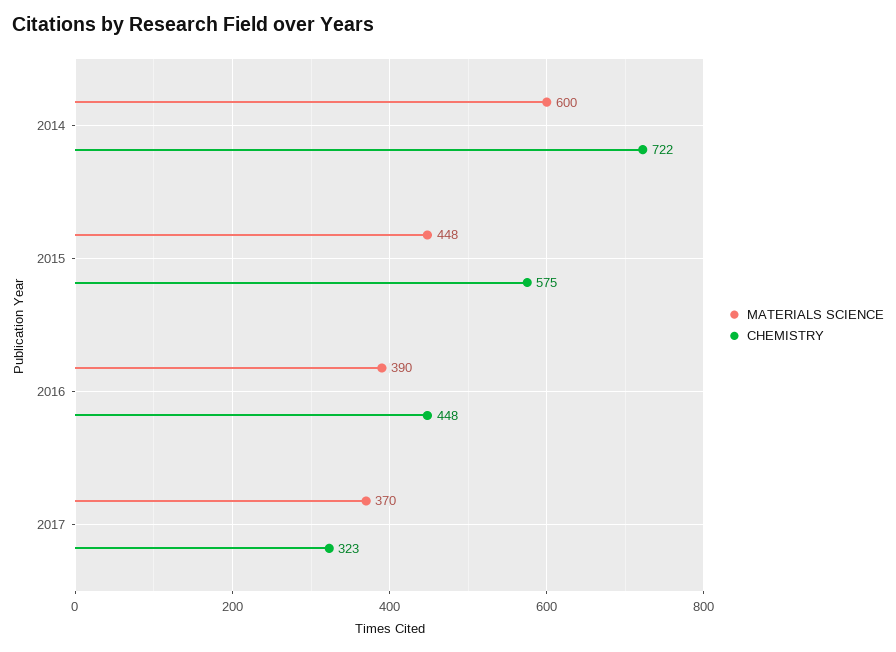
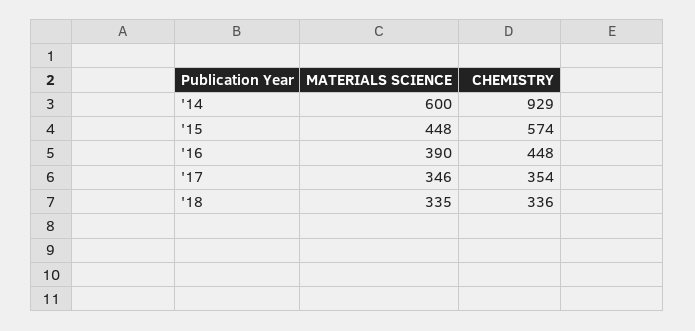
CHEMISTRY, 2014: 722 -> 929
CHEMISTRY, 2015: 575 -> 574
MATERIALS SCIENCE, 2017: 370 -> 346
CHEMISTRY, 2017: 323 -> 354
MATERIALS SCIENCE, '18: none -> 335
CHEMISTRY, '18: none -> 336

